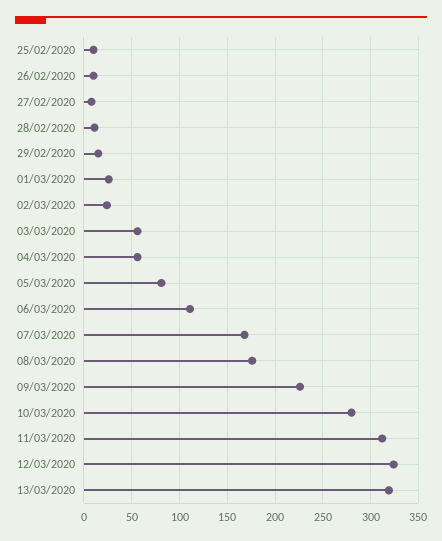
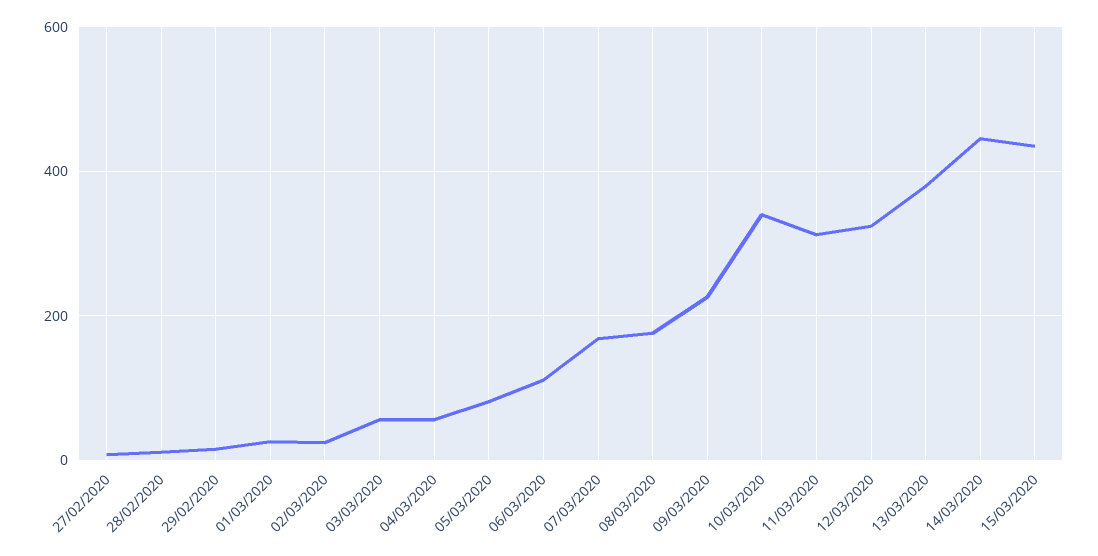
25/02/2020: 10 -> none
26/02/2020: 10 -> none
10/03/2020: 280 -> 340
13/03/2020: 320 -> 380
14/03/2020: none -> 440
15/03/2020: none -> 440

